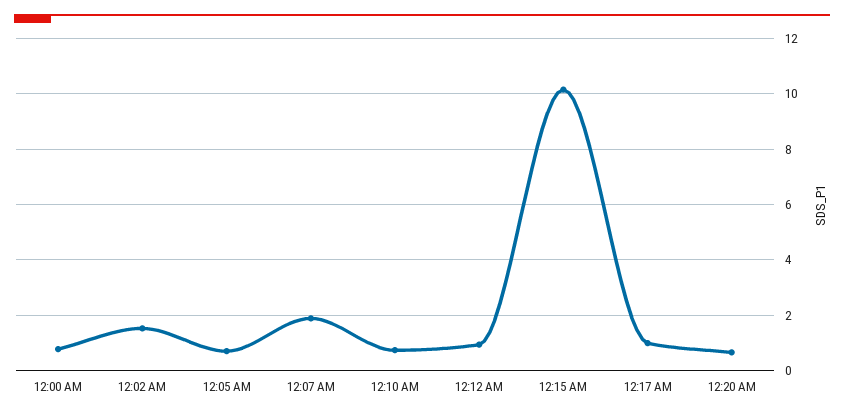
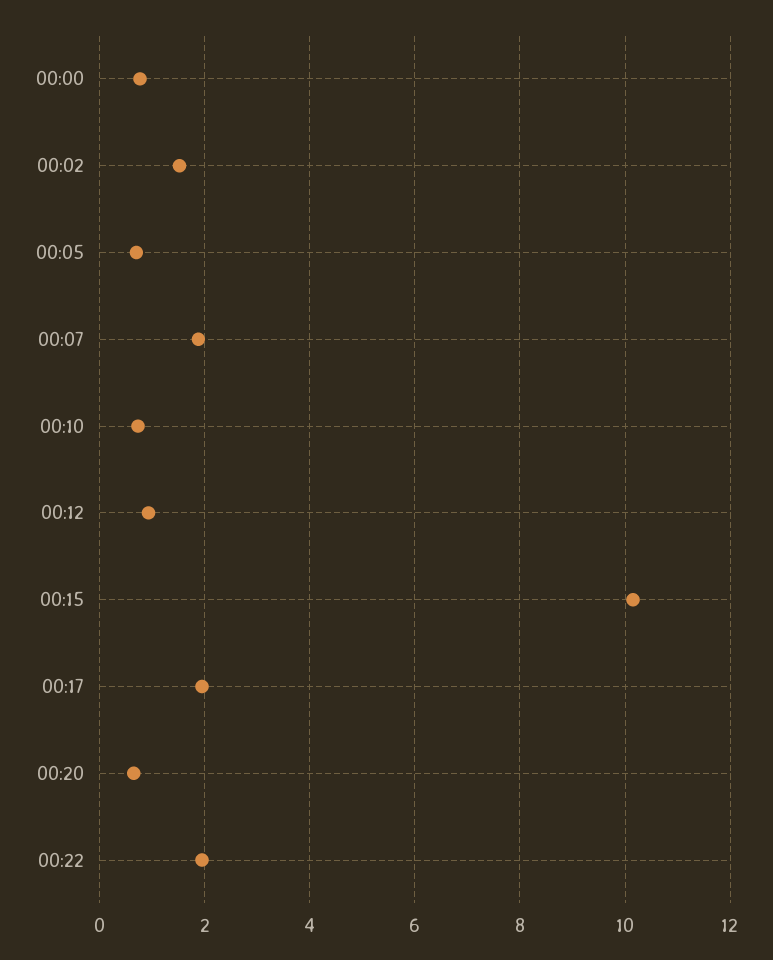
12:17 AM: 1 -> 2
00:22: none -> 2

